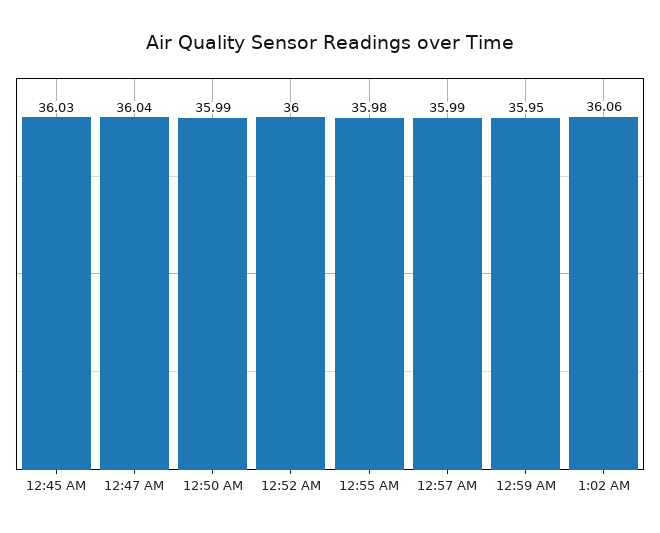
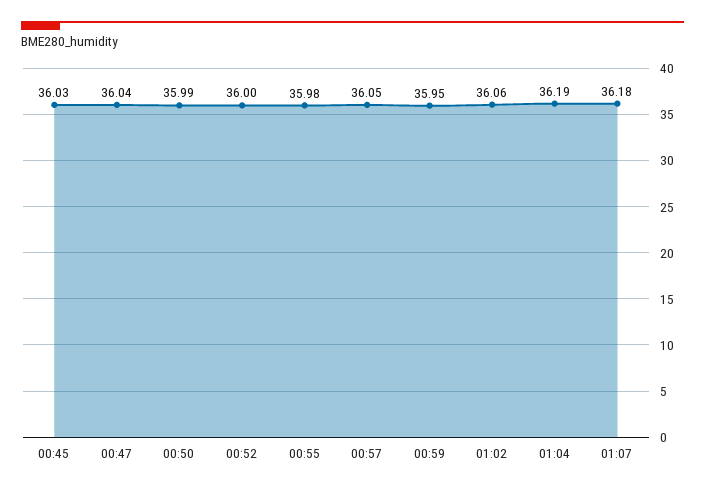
12:57 AM: 35.99 -> 36.05
01:04: none -> 36.19
01:07: none -> 36.18

